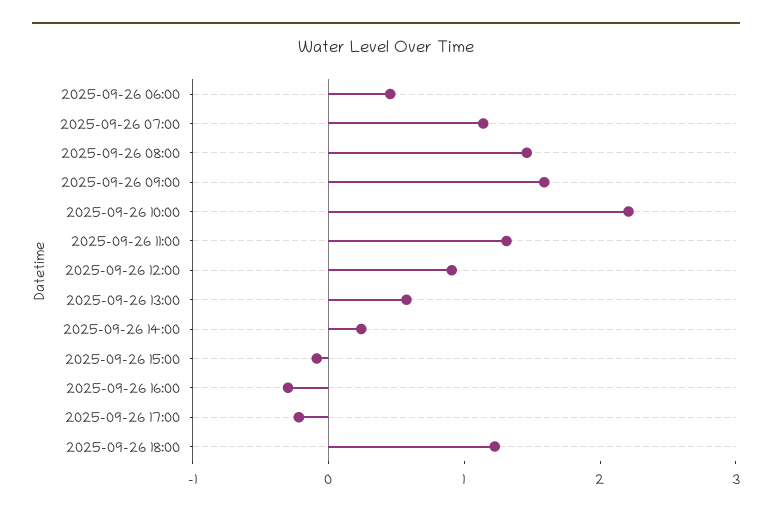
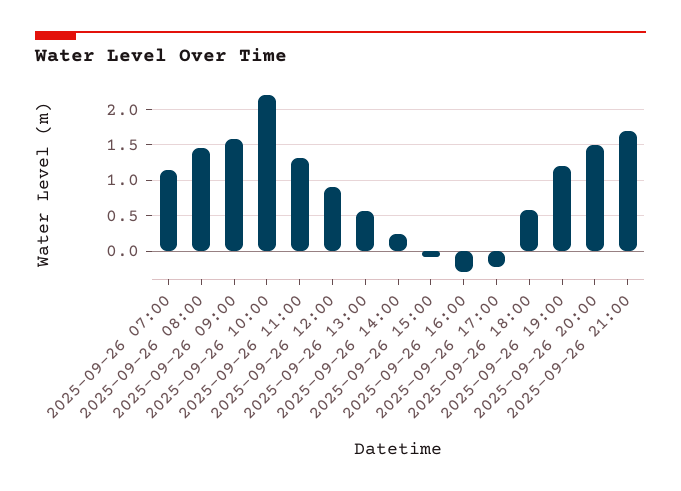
2025-09-26 06:00: 0.4 -> none
2025-09-26 18:00: 1.2 -> 0.6
2025-09-26 19:00: none -> 1.2
2025-09-26 20:00: none -> 1.5
2025-09-26 21:00: none -> 1.7

